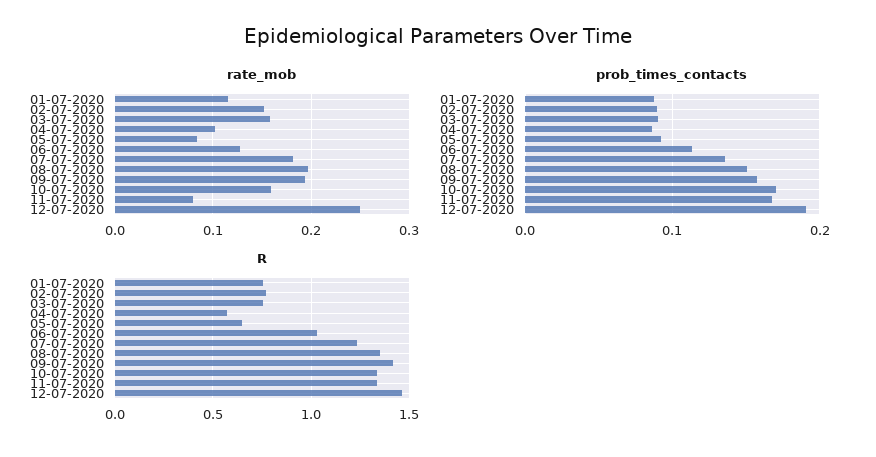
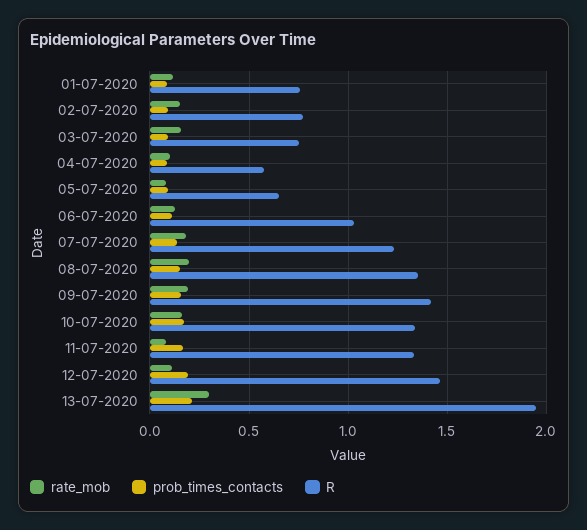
rate_mob, 12-07-2020: 0.25 -> 0.1
rate_mob, 13-07-2020: none -> 0.3
prob_times_contacts, 13-07-2020: none -> 0.2
R, 13-07-2020: none -> 1.95

